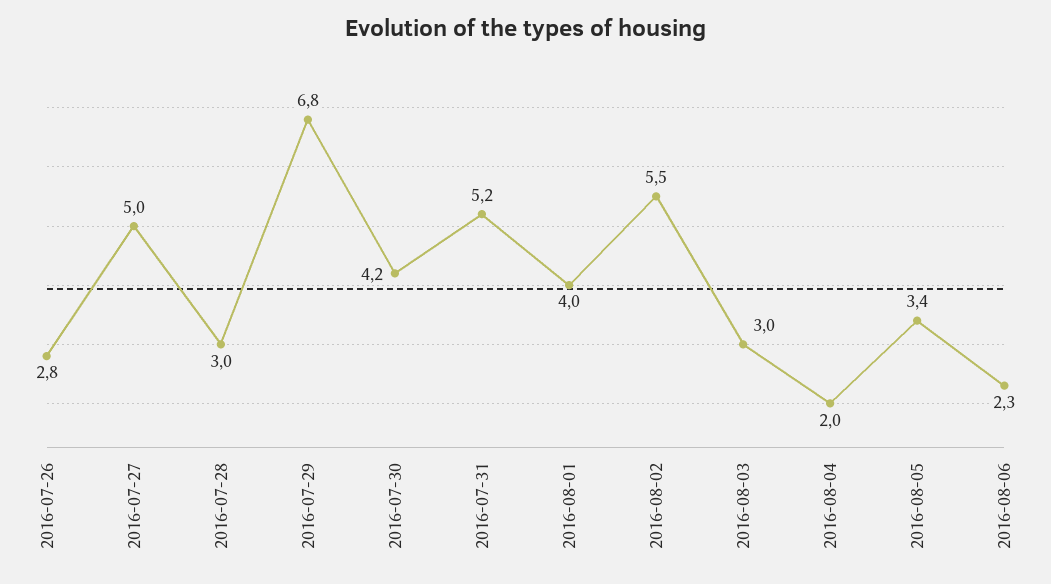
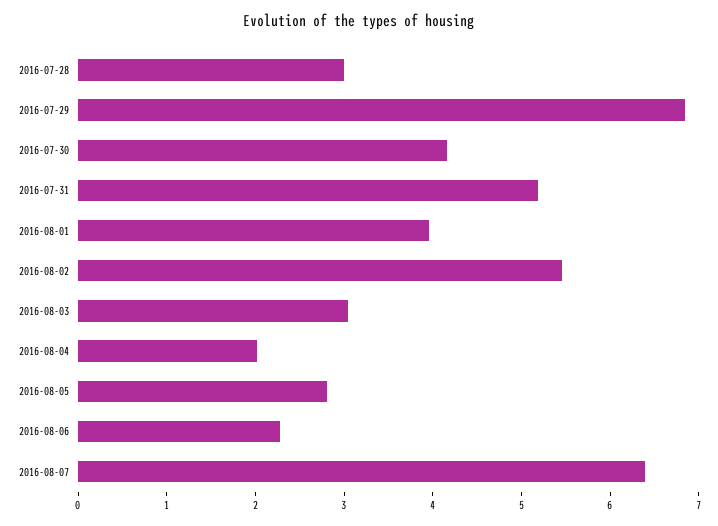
2016-07-26: 2.8 -> none
2016-07-27: 5 -> none
2016-08-05: 3.4 -> 2.8
2016-08-07: none -> 6.4

